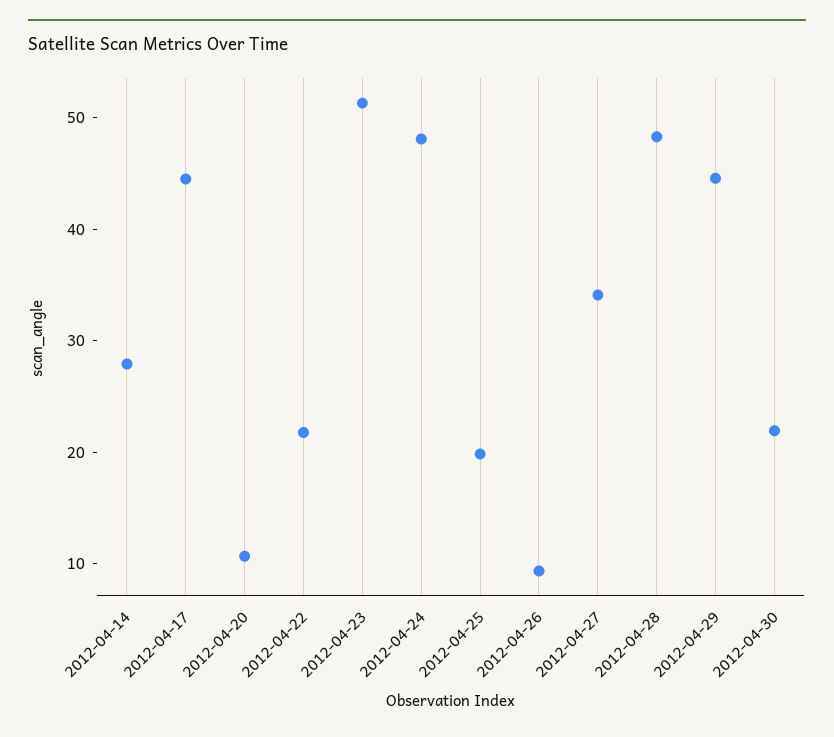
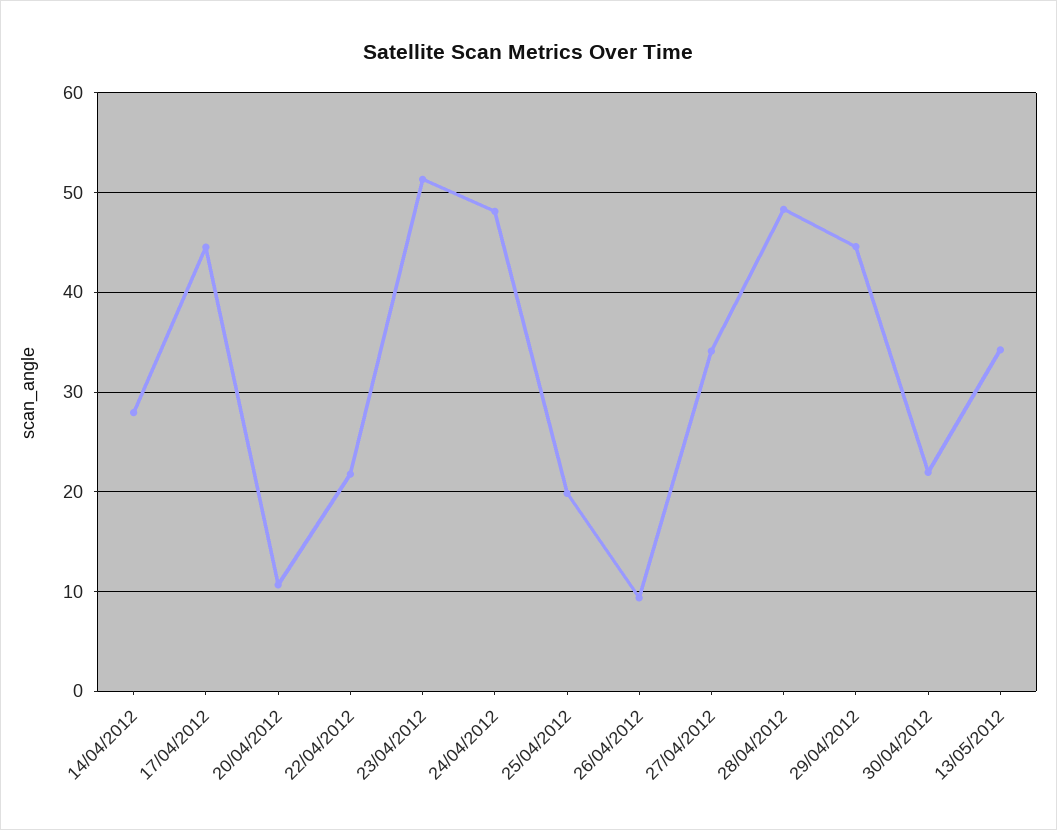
13/05/2012: none -> 34

